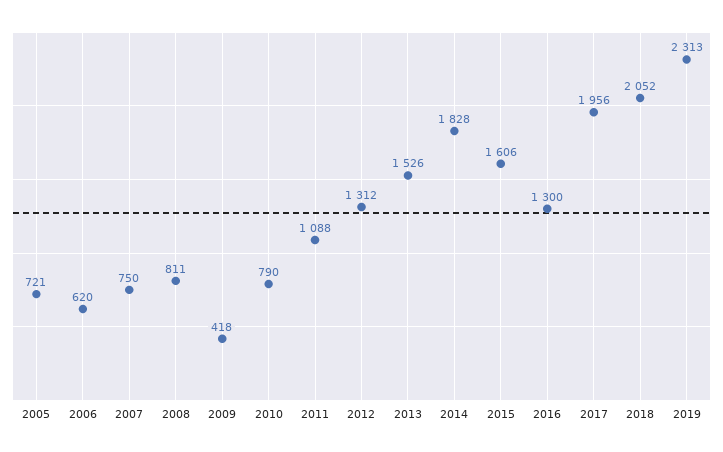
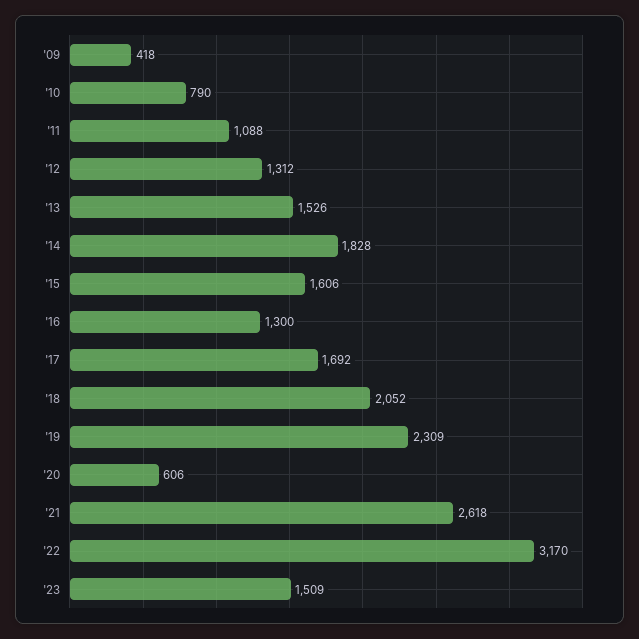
2005: 721 -> none
2006: 620 -> none
2007: 750 -> none
2008: 811 -> none
2017: 1956 -> 1692
2019: 2313 -> 2309
'20: none -> 606
'21: none -> 2618
'22: none -> 3170
'23: none -> 1509

